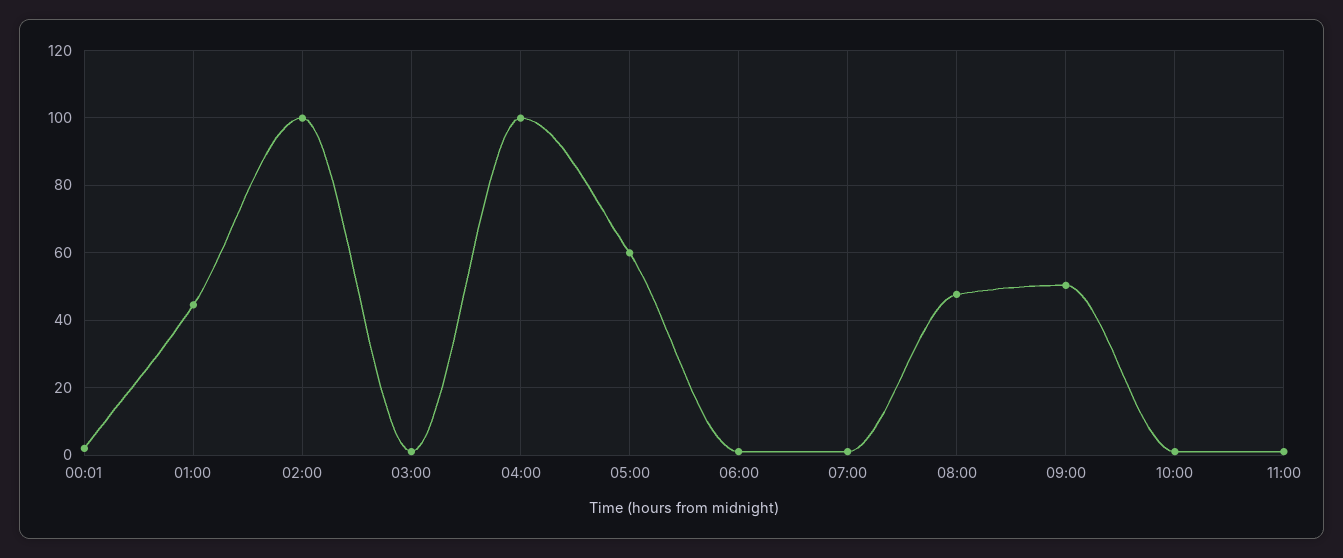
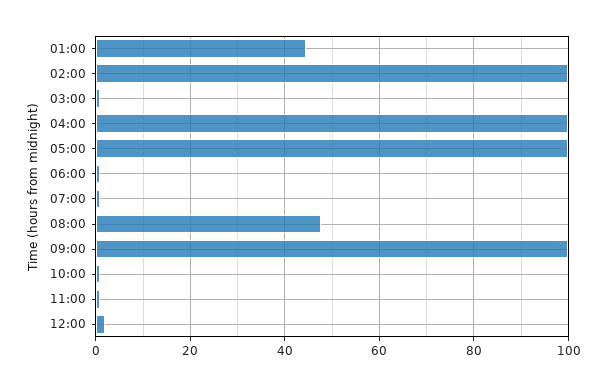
00:01: 2 -> none
05:00: 60 -> 100
09:00: 50 -> 100
12:00: none -> 2

